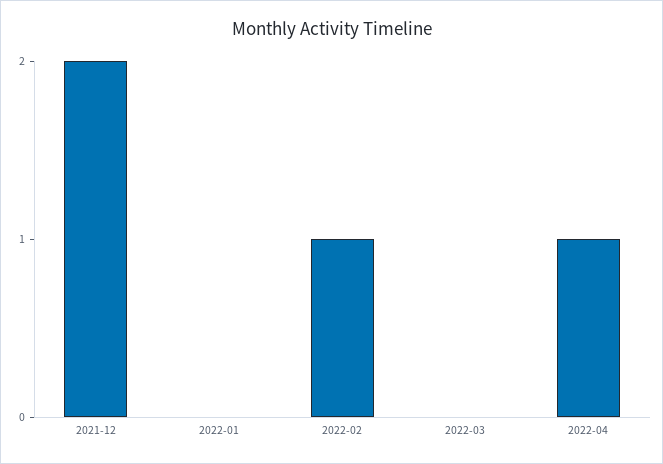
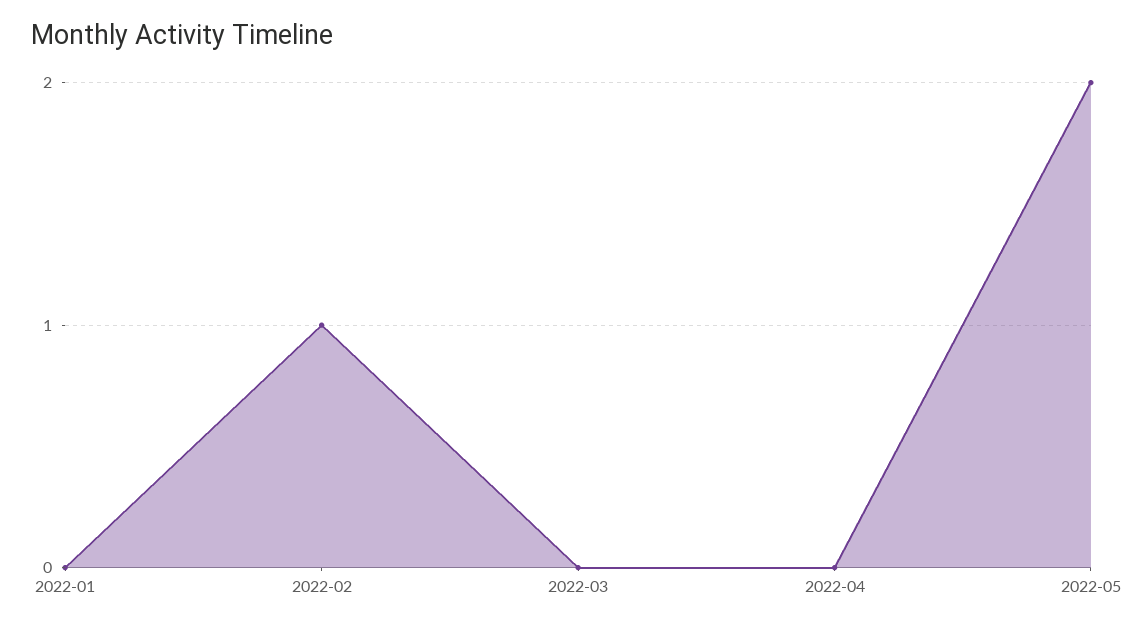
2021-12: 2 -> none
2022-04: 1 -> 0
2022-05: none -> 2

